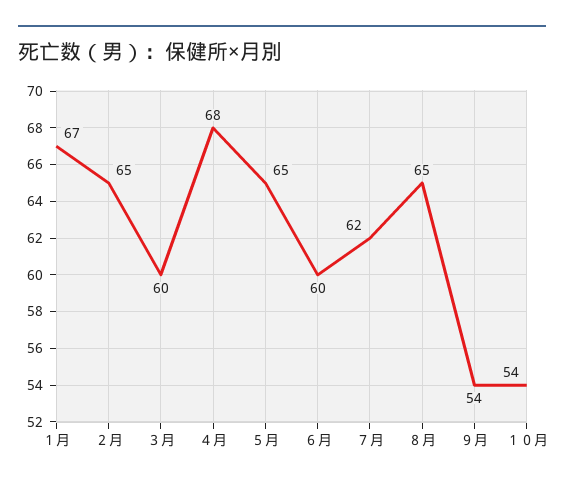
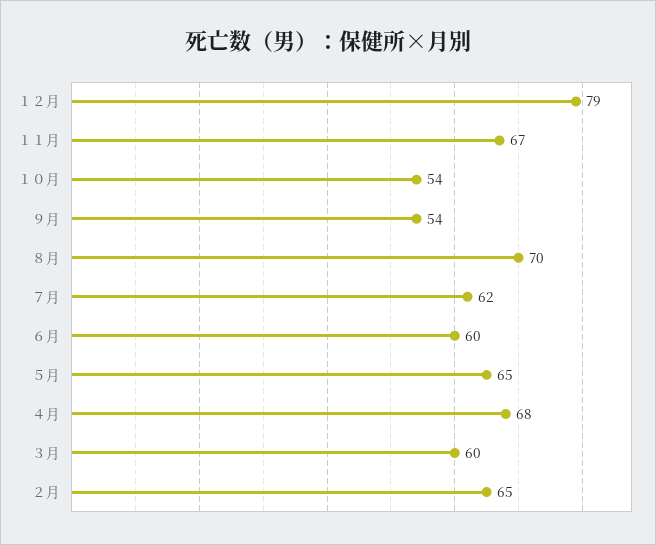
１月: 67 -> none
８月: 65 -> 70
１２月: none -> 79
１１月: none -> 67

